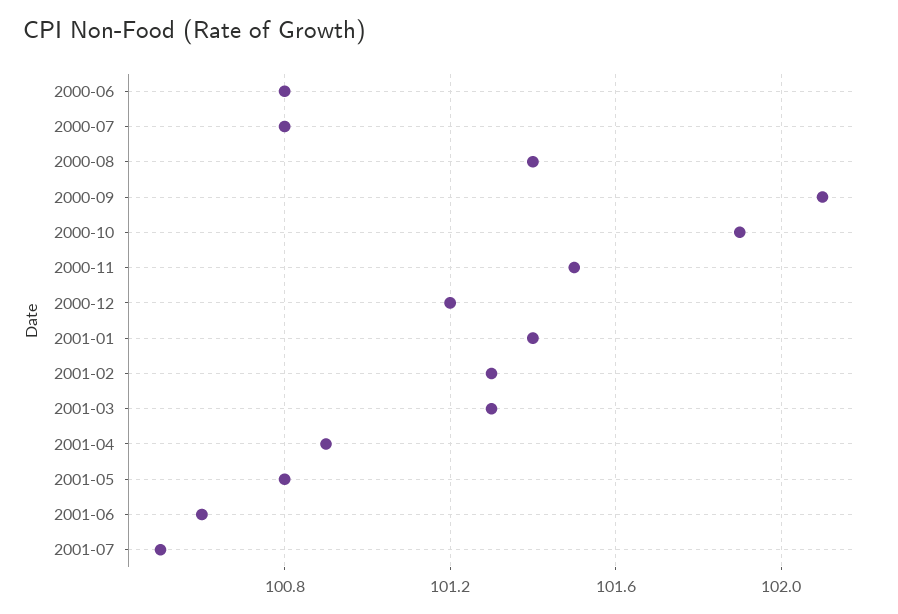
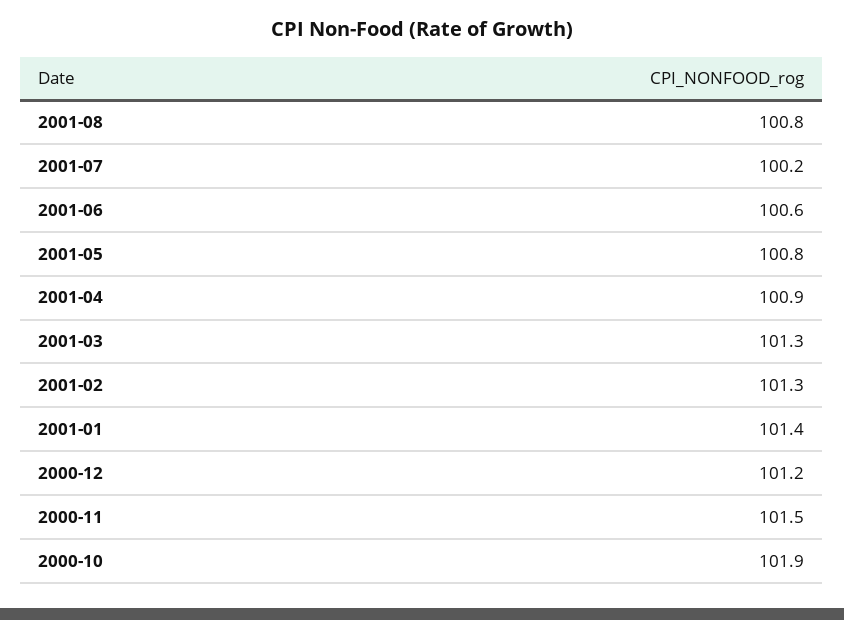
2000-06: 100.8 -> none
2000-07: 100.8 -> none
2000-08: 101.4 -> none
2000-09: 102.1 -> none
2001-07: 100.5 -> 100.2
2001-08: none -> 100.8

